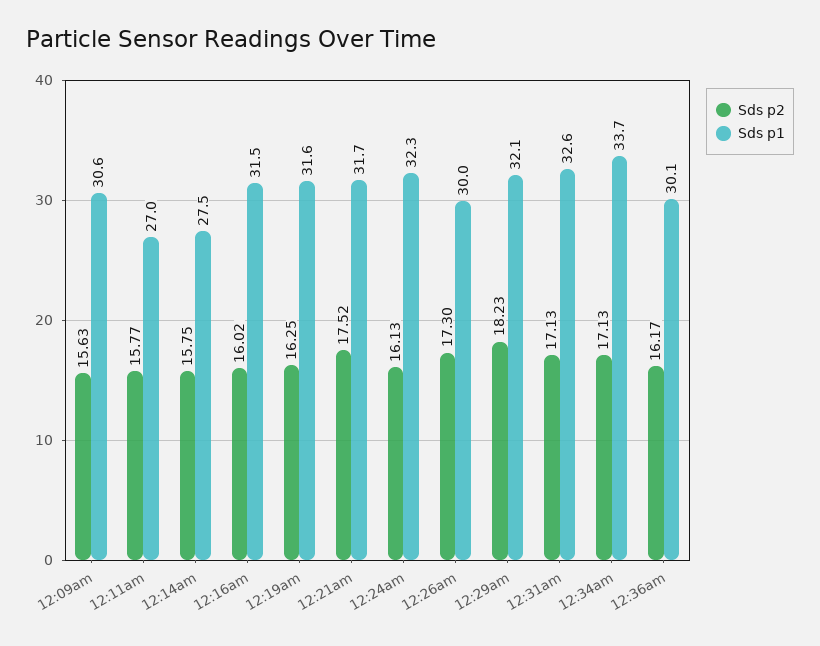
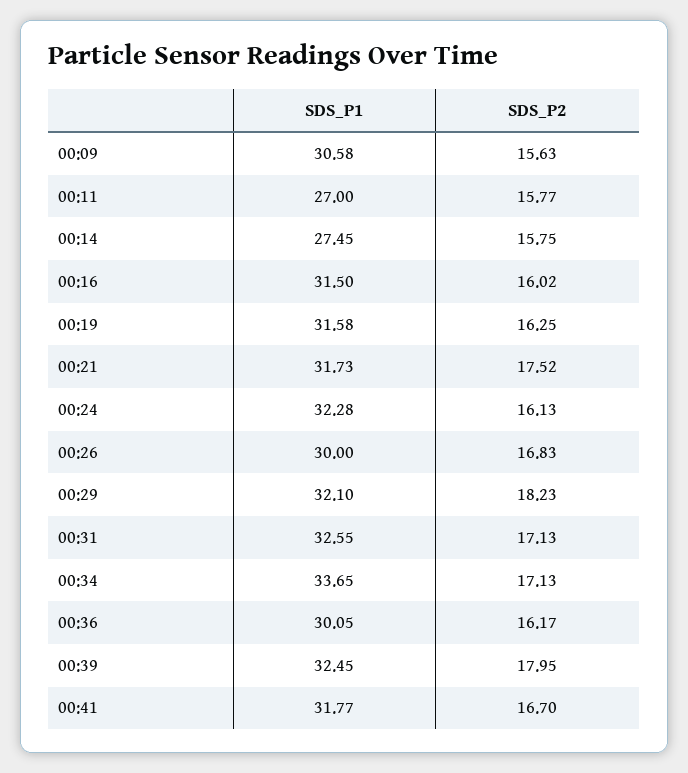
Sds p2, 12:26am: 17.3 -> 16.83
Sds p1, 00:39: none -> 32.45
Sds p2, 00:39: none -> 17.95
Sds p1, 00:41: none -> 31.77
Sds p2, 00:41: none -> 16.7

